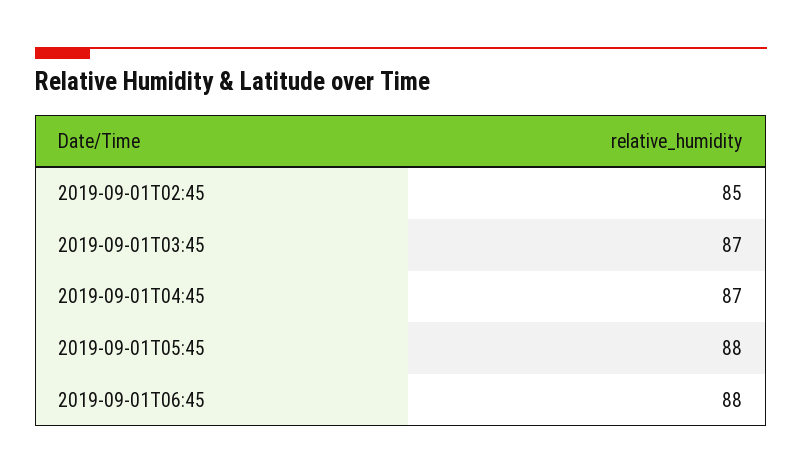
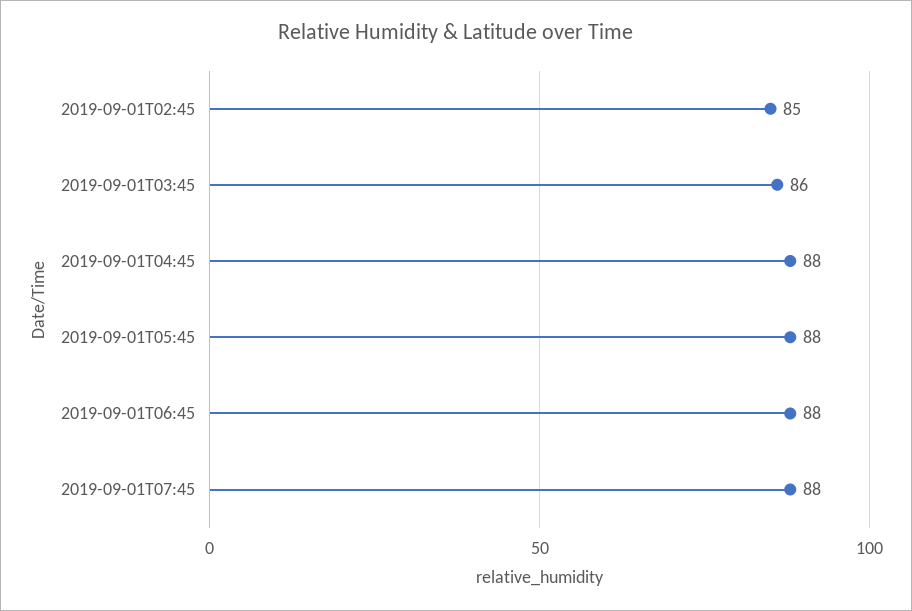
2019-09-01T03:45: 87 -> 86
2019-09-01T04:45: 87 -> 88
2019-09-01T07:45: none -> 88

